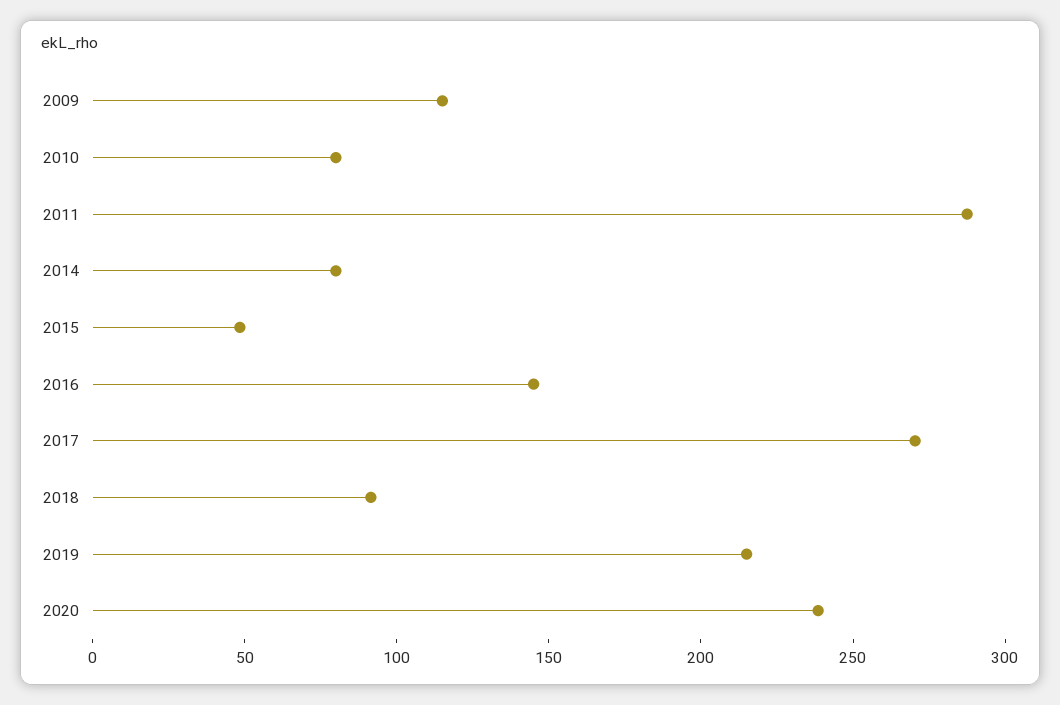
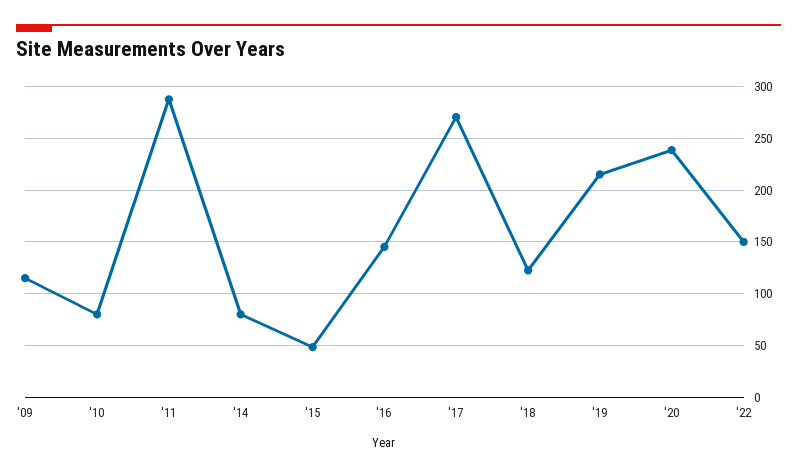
2018: 90 -> 120
'22: none -> 150

